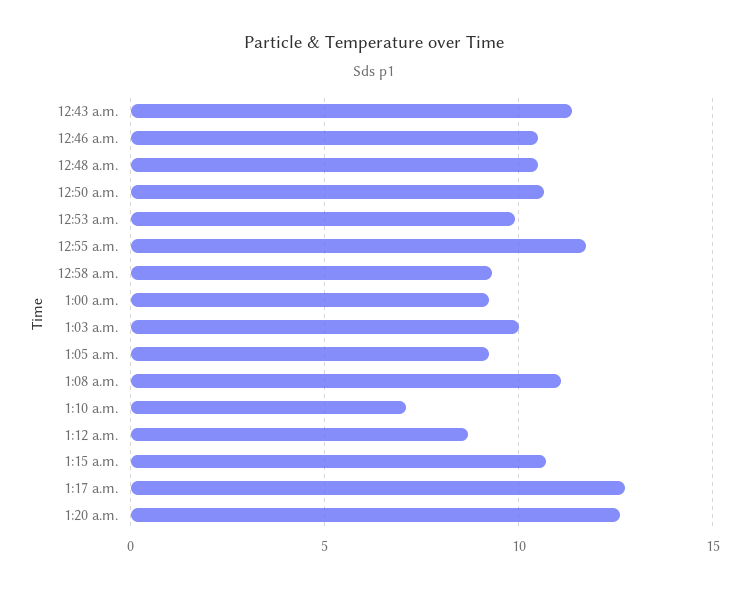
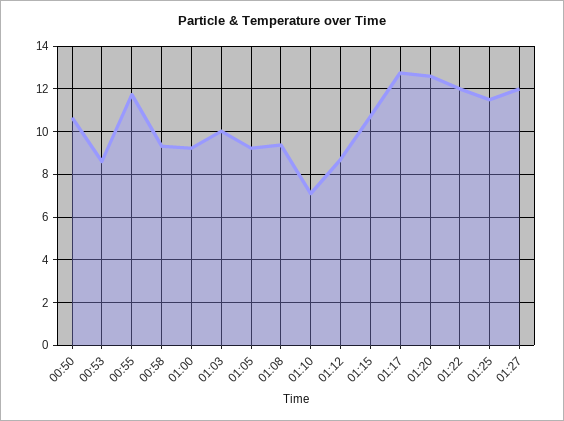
12:43 a.m.: 11.5 -> none
12:46 a.m.: 10.5 -> none
12:48 a.m.: 10.5 -> none
12:53 a.m.: 10 -> 8.5
1:08 a.m.: 11 -> 9.5
01:22: none -> 12
01:25: none -> 11.5
01:27: none -> 12

